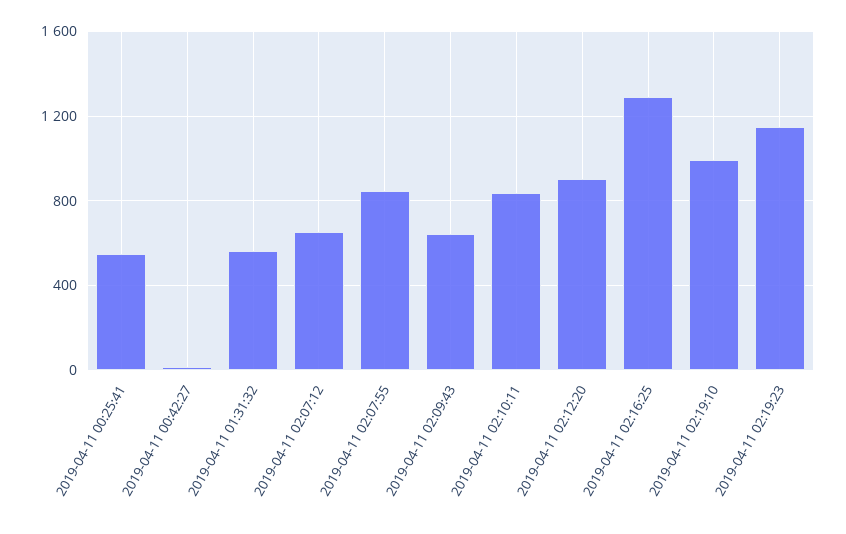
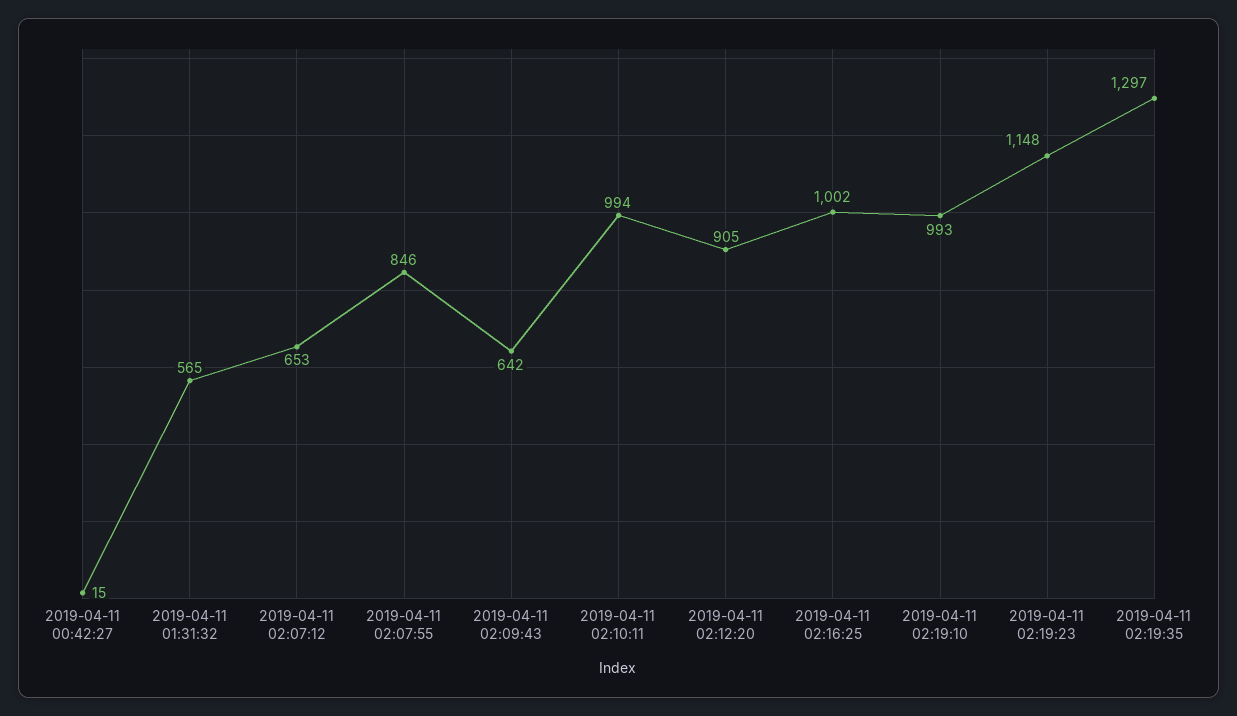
2019-04-11 00:25:41: 550 -> none
2019-04-11 02:10:11: 850 -> 994
2019-04-11 02:16:25: 1300 -> 1002
2019-04-11 02:19:35: none -> 1297

